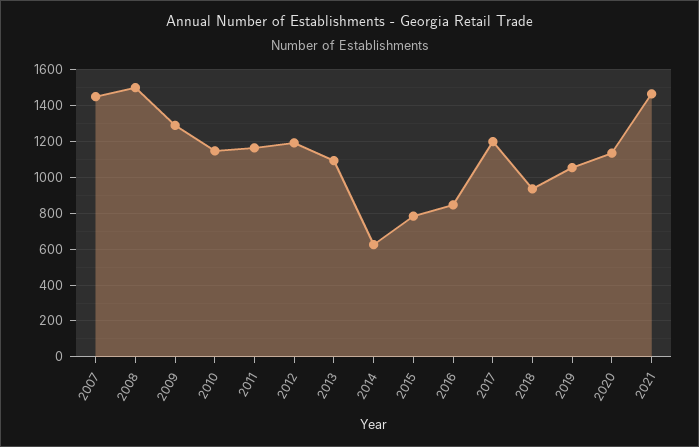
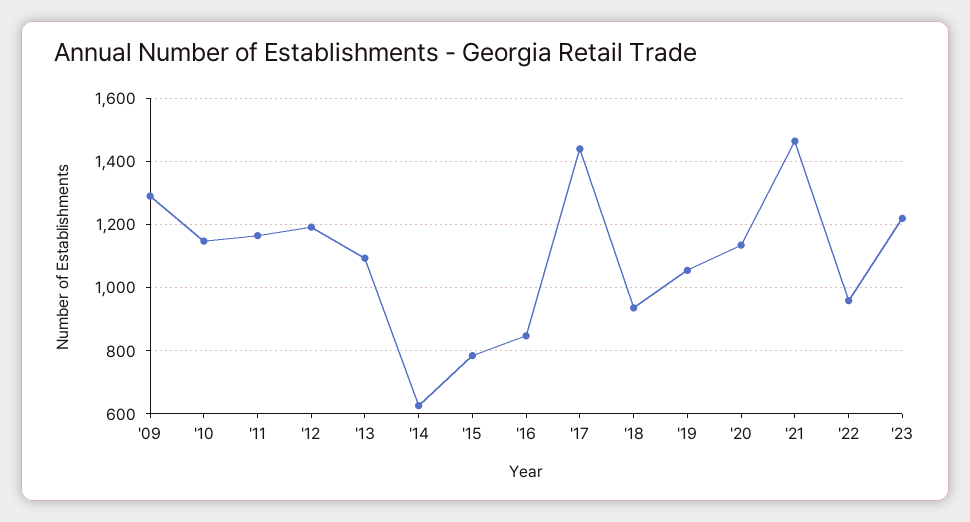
2007: 1450 -> none
2008: 1500 -> none
2017: 1200 -> 1440
'22: none -> 960
'23: none -> 1220

